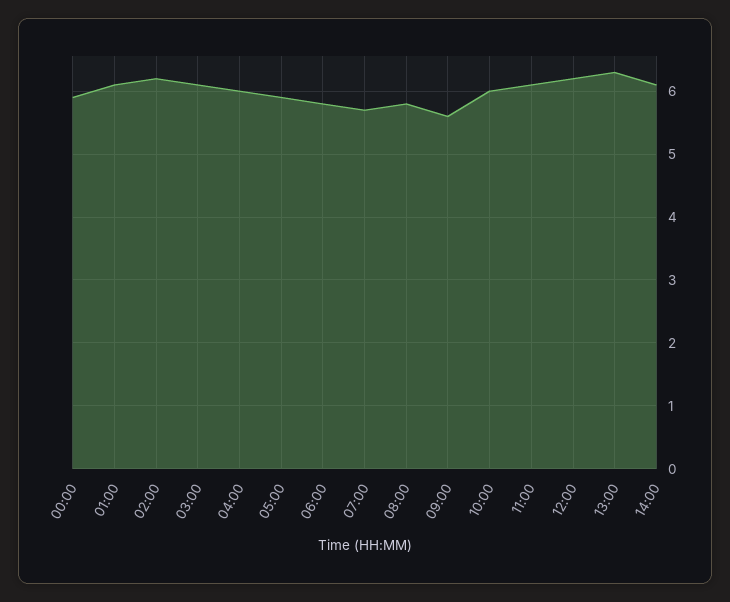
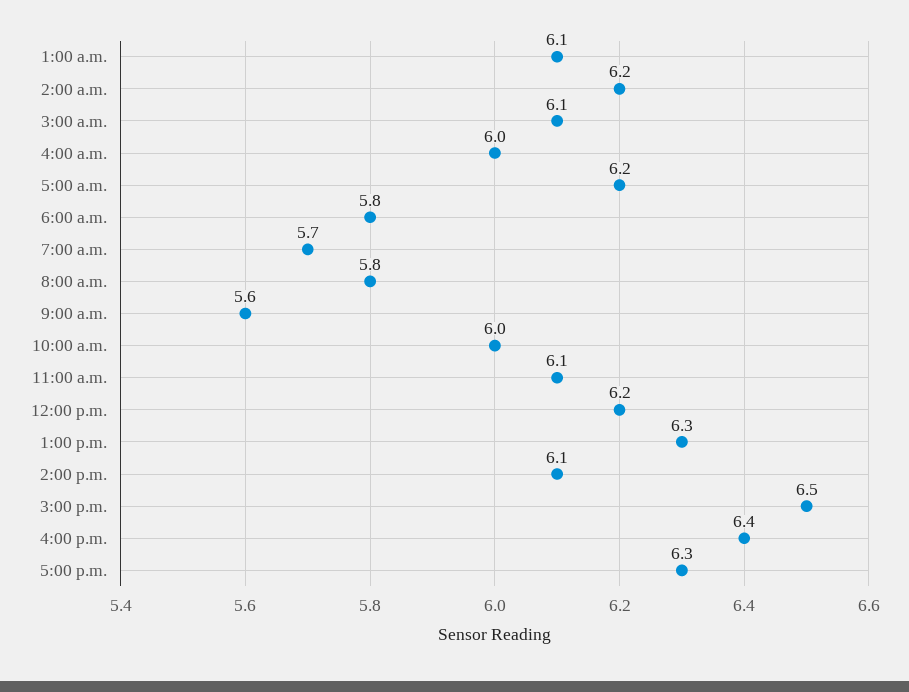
00:00: 5.9 -> none
05:00: 5.9 -> 6.2
3:00 p.m.: none -> 6.5
4:00 p.m.: none -> 6.4
5:00 p.m.: none -> 6.3

